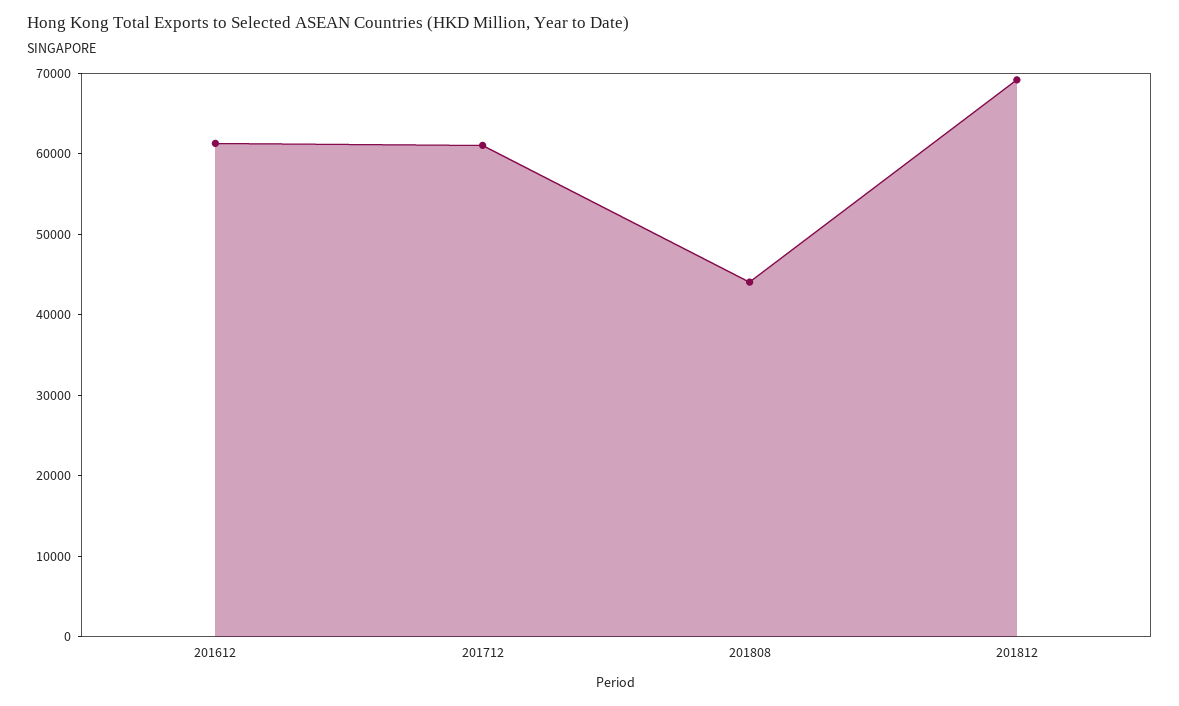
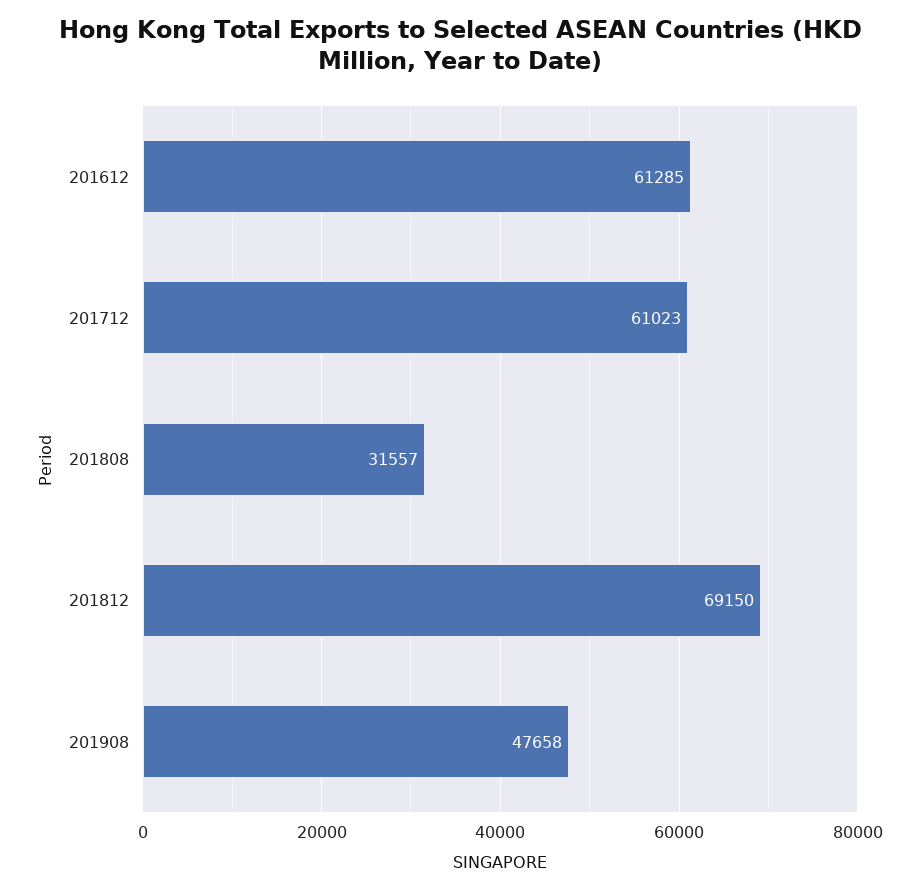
201808: 44000 -> 31557
201908: none -> 47658

